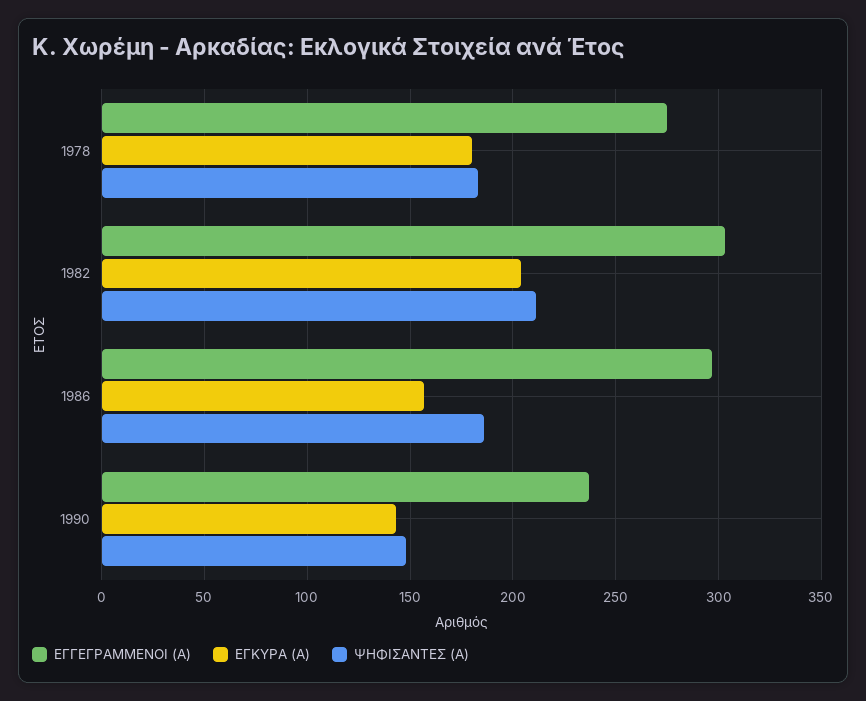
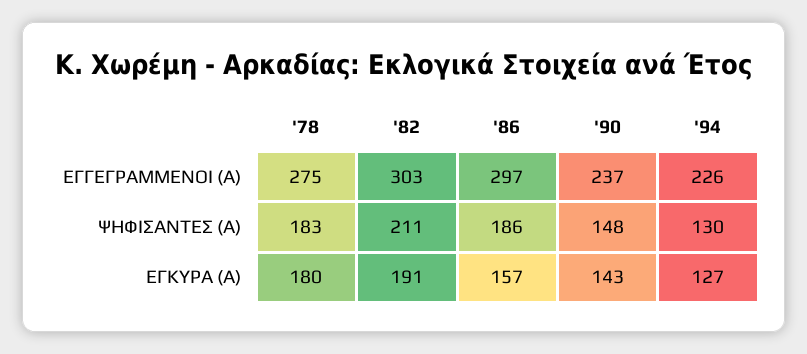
ΕΓΚΥΡΑ (Α), 1982: 205 -> 191
ΕΓΓΕΓΡΑΜΜΕΝΟΙ (Α), '94: none -> 226
ΨΗΦΙΣΑΝΤΕΣ (Α), '94: none -> 130
ΕΓΚΥΡΑ (Α), '94: none -> 127

